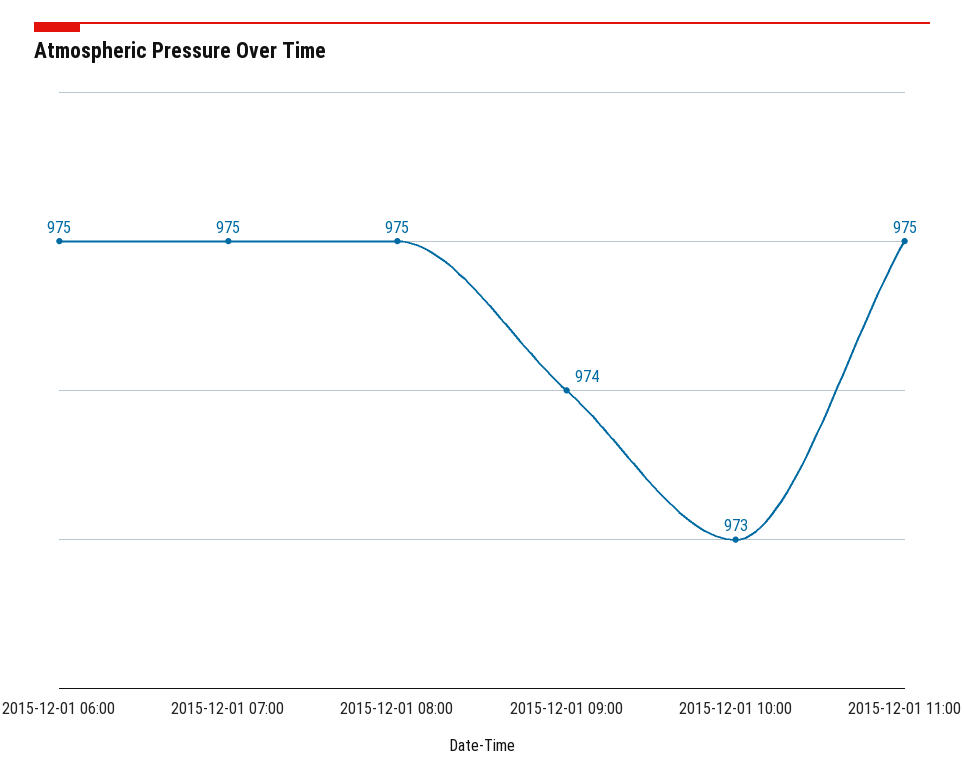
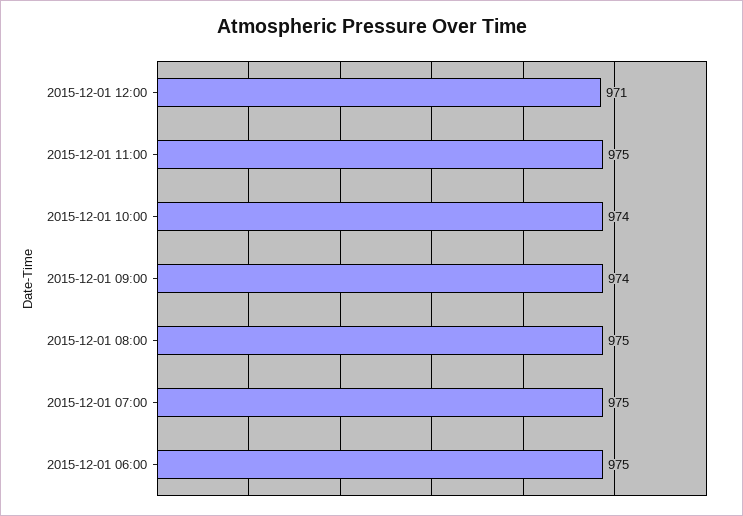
2015-12-01 10:00: 973 -> 974
2015-12-01 12:00: none -> 971

